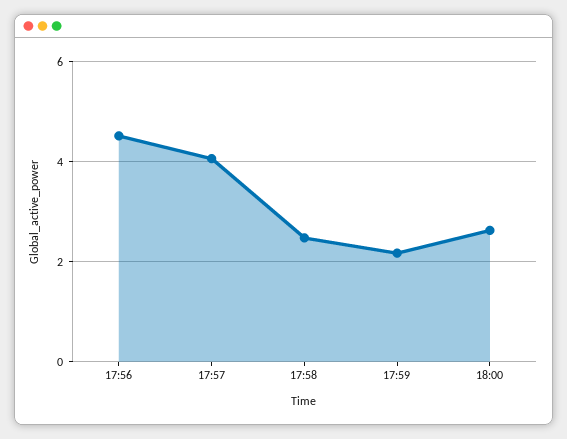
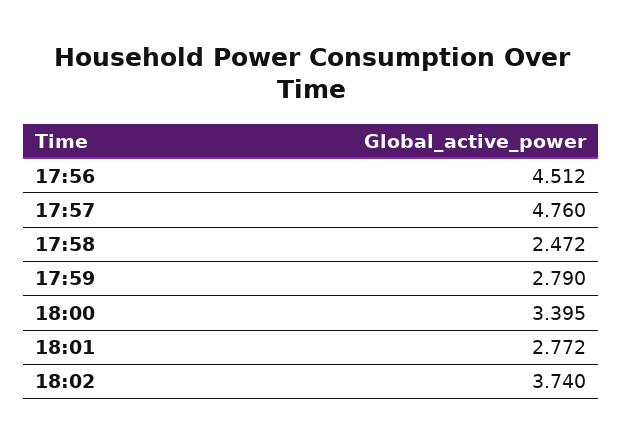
17:57: 4 -> 4.76
17:59: 2.2 -> 2.79
18:00: 2.6 -> 3.395
18:01: none -> 2.772
18:02: none -> 3.74

